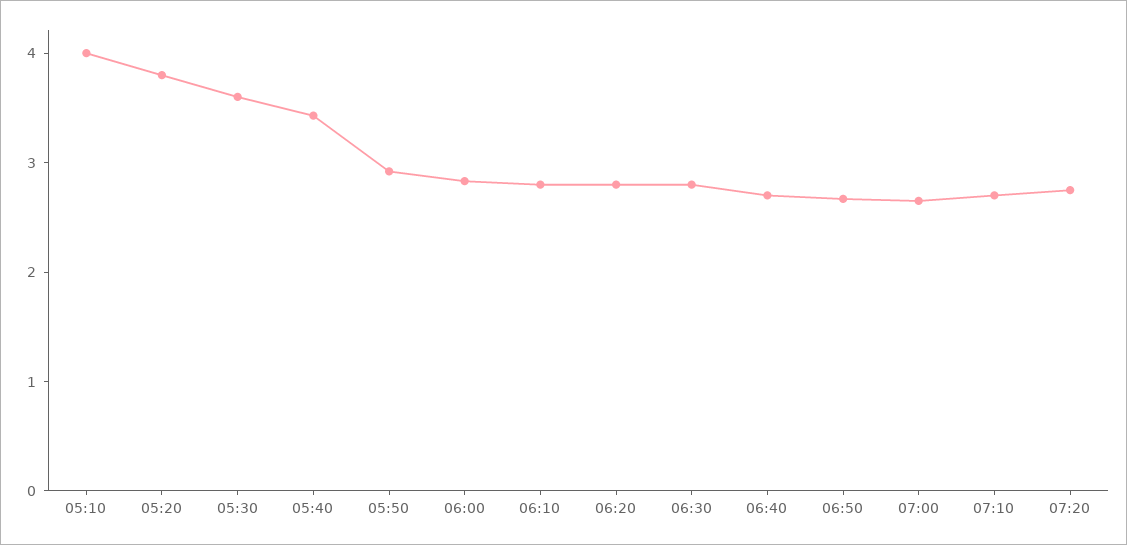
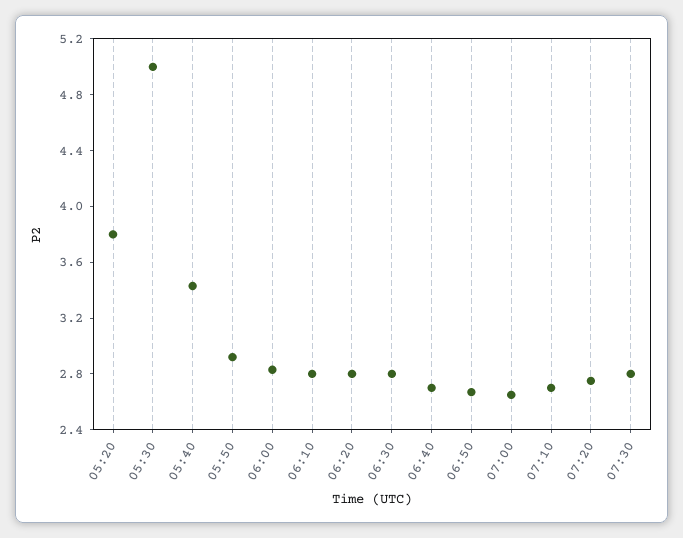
05:10: 4 -> none
05:30: 3.6 -> 5
07:30: none -> 2.8

